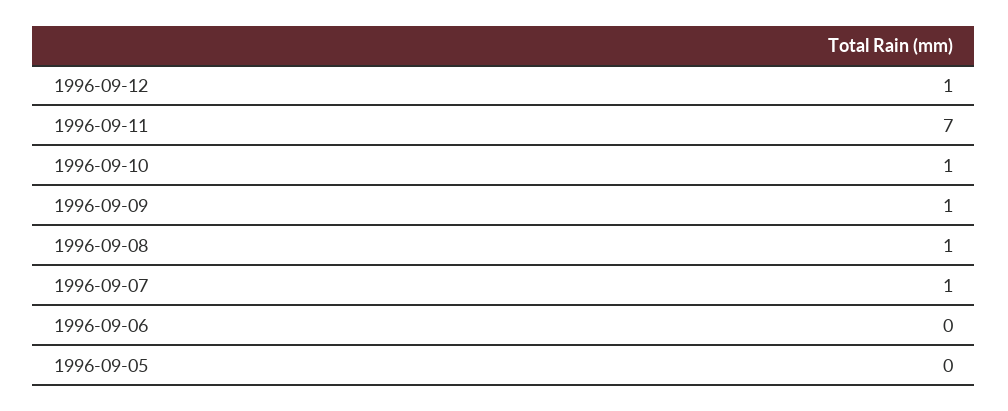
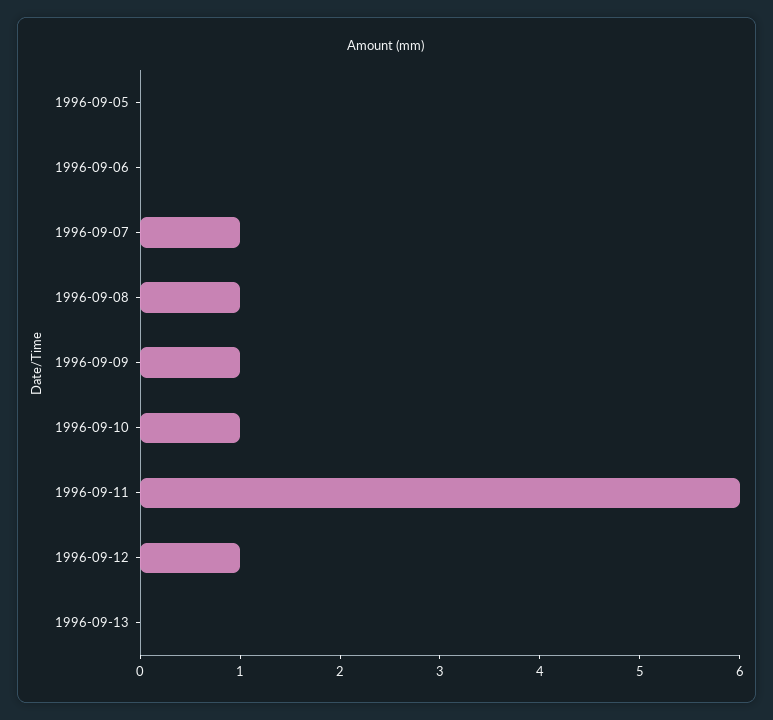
1996-09-11: 7 -> 6
1996-09-13: none -> 0

